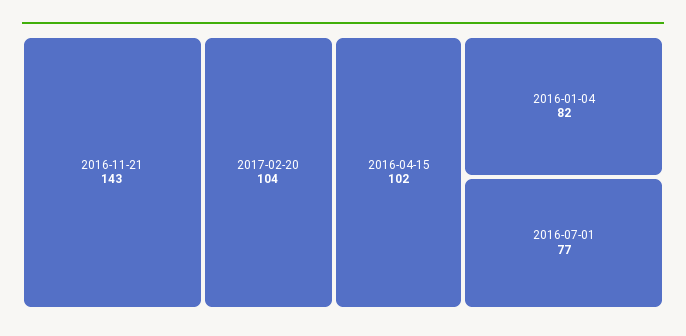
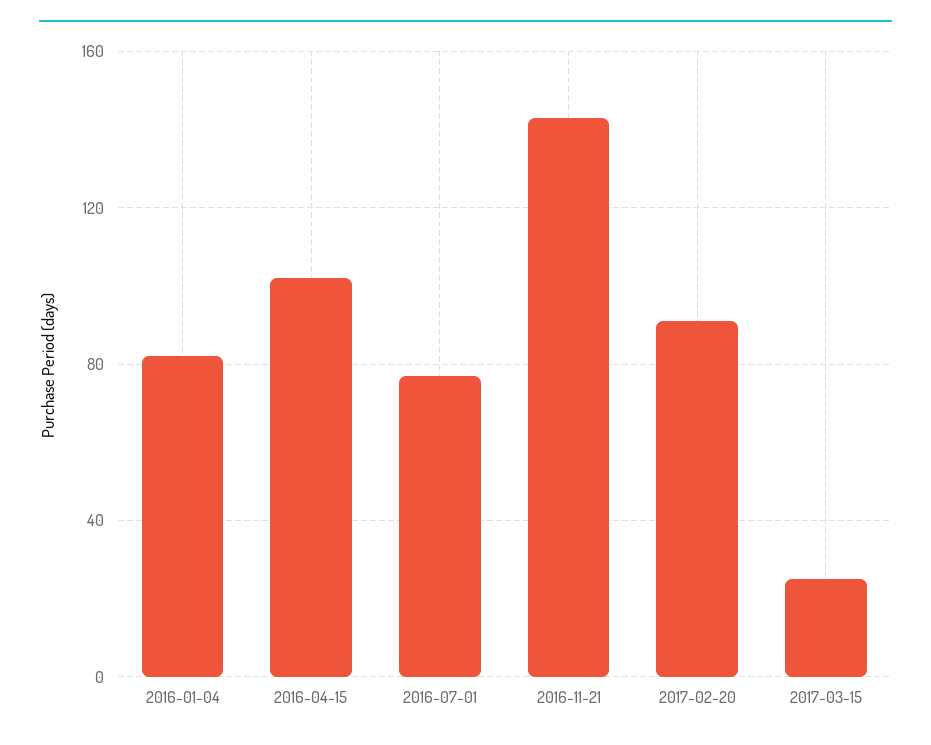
2017-02-20: 104 -> 90
2017-03-15: none -> 25

